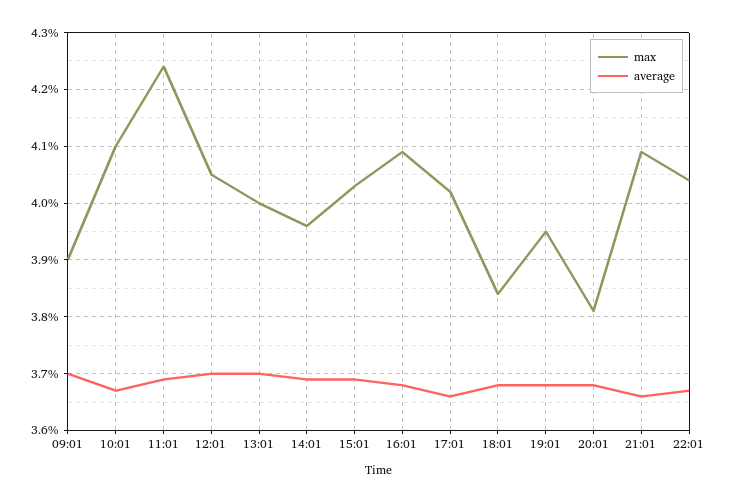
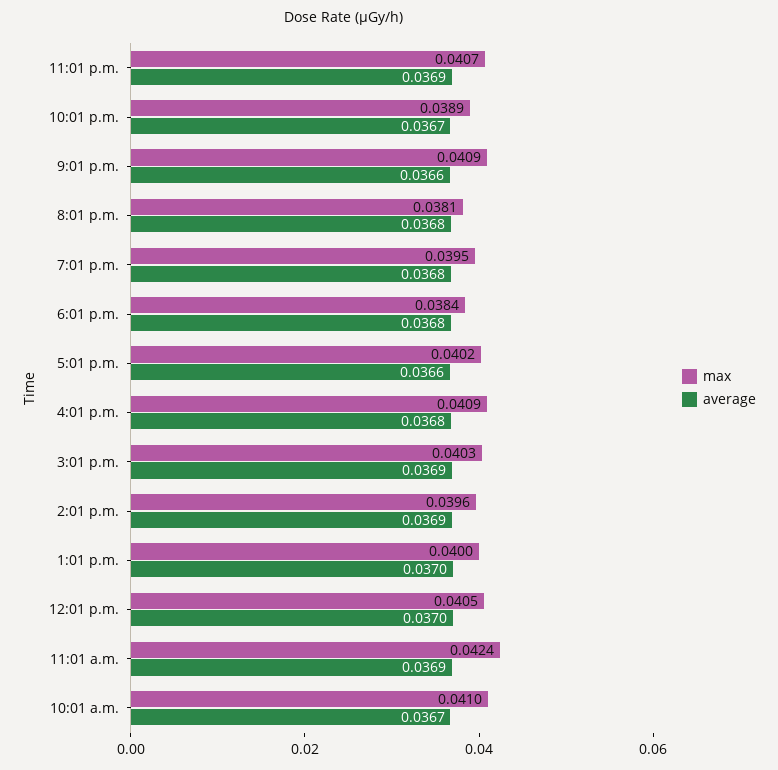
max, 09:01: 0.039 -> none
average, 09:01: 0.037 -> none
max, 22:01: 0.0405 -> 0.0389
max, 11:01 p.m.: none -> 0.0407
average, 11:01 p.m.: none -> 0.0369

